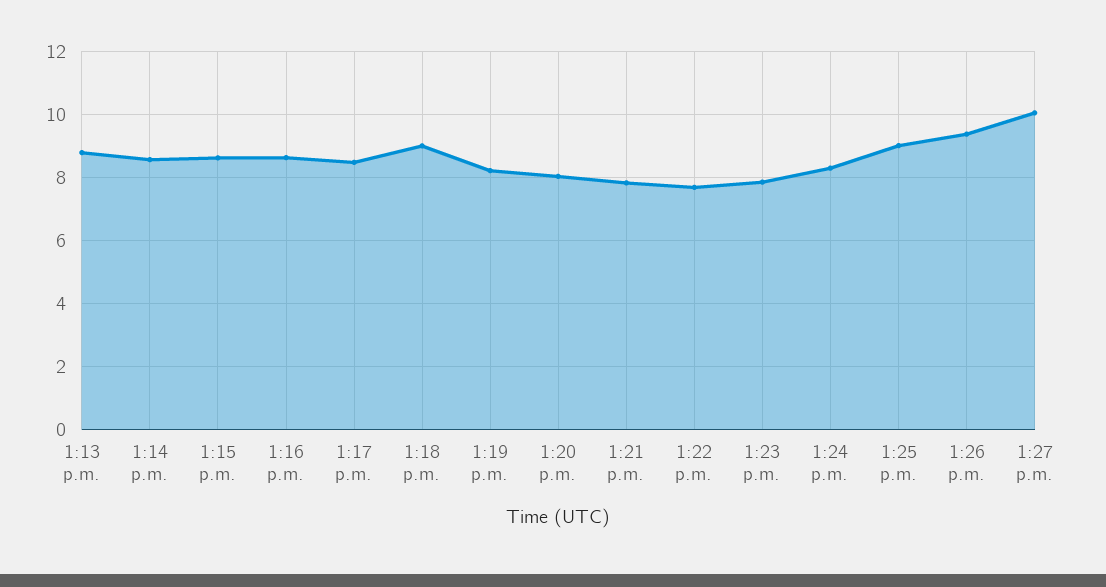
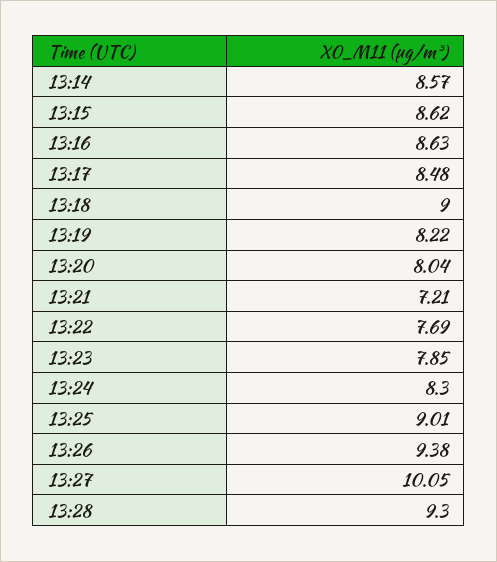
1:13 p.m.: 8.8 -> none
1:21 p.m.: 7.8 -> 7.21
13:28: none -> 9.3

